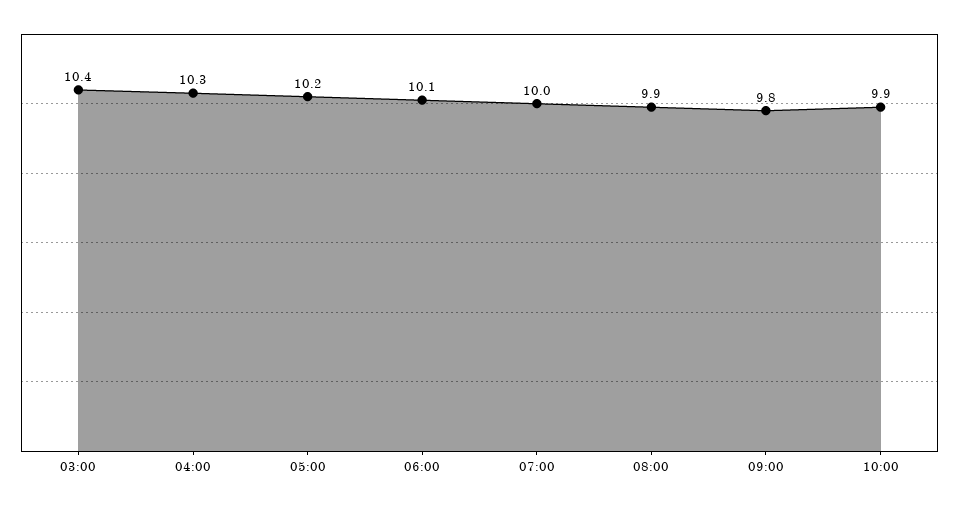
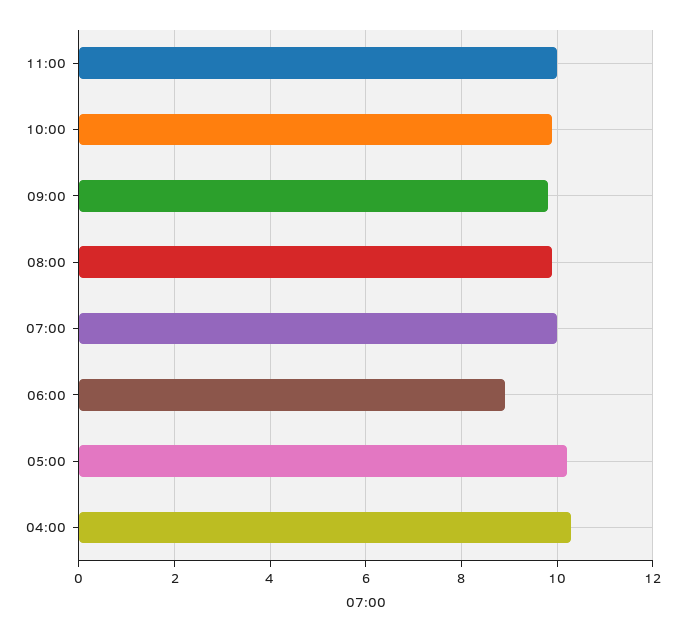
03:00: 10.4 -> none
06:00: 10.1 -> 9
11:00: none -> 10

